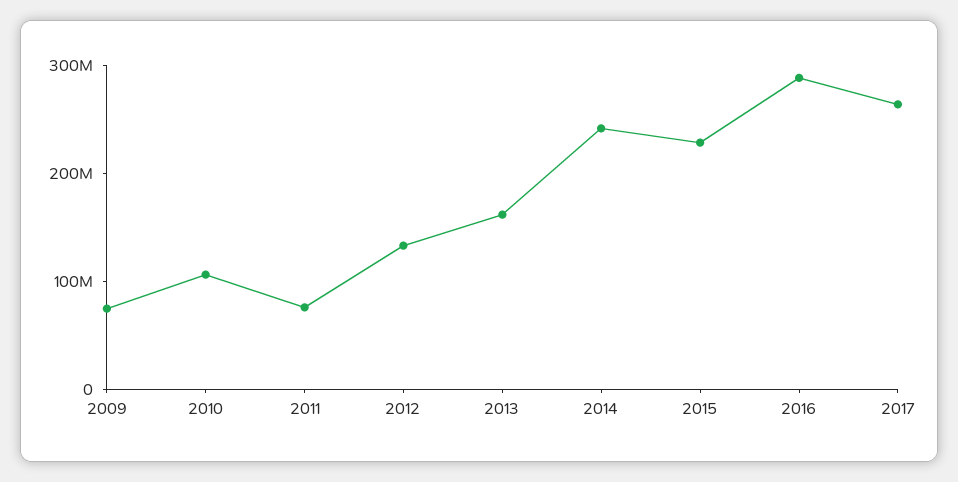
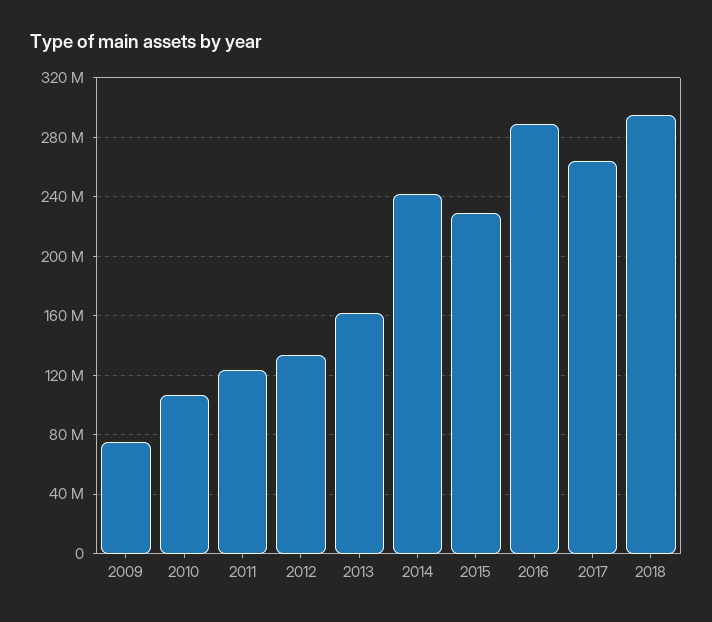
2011: 80000000 -> 125000000
2018: none -> 295000000

